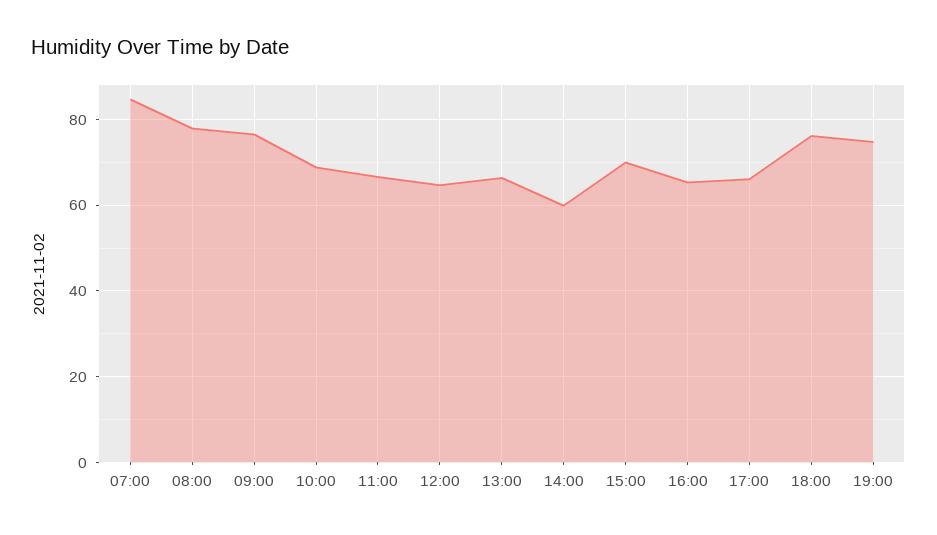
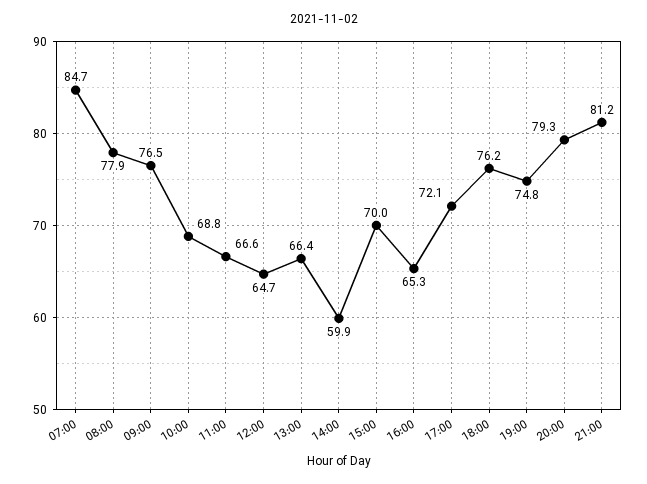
17:00: 66 -> 72.1
20:00: none -> 79.3
21:00: none -> 81.2

